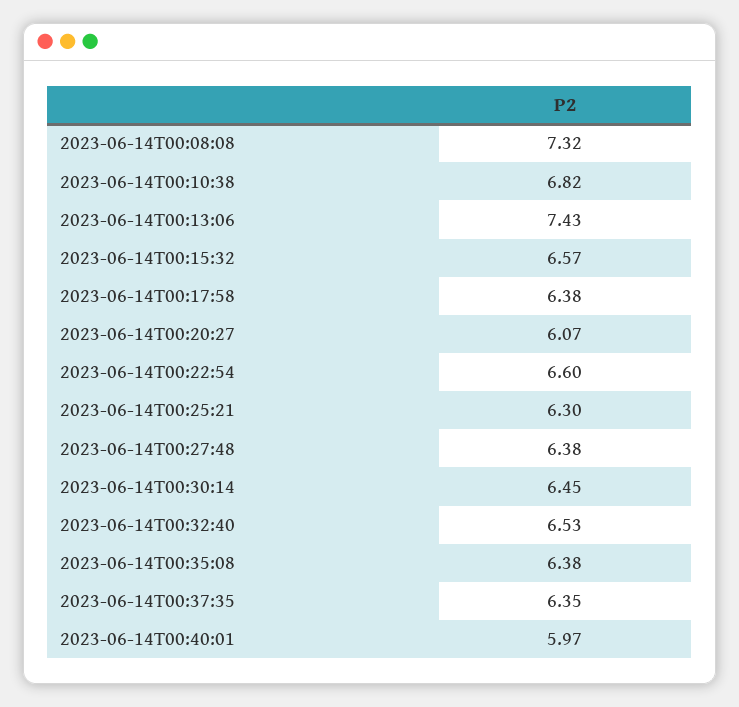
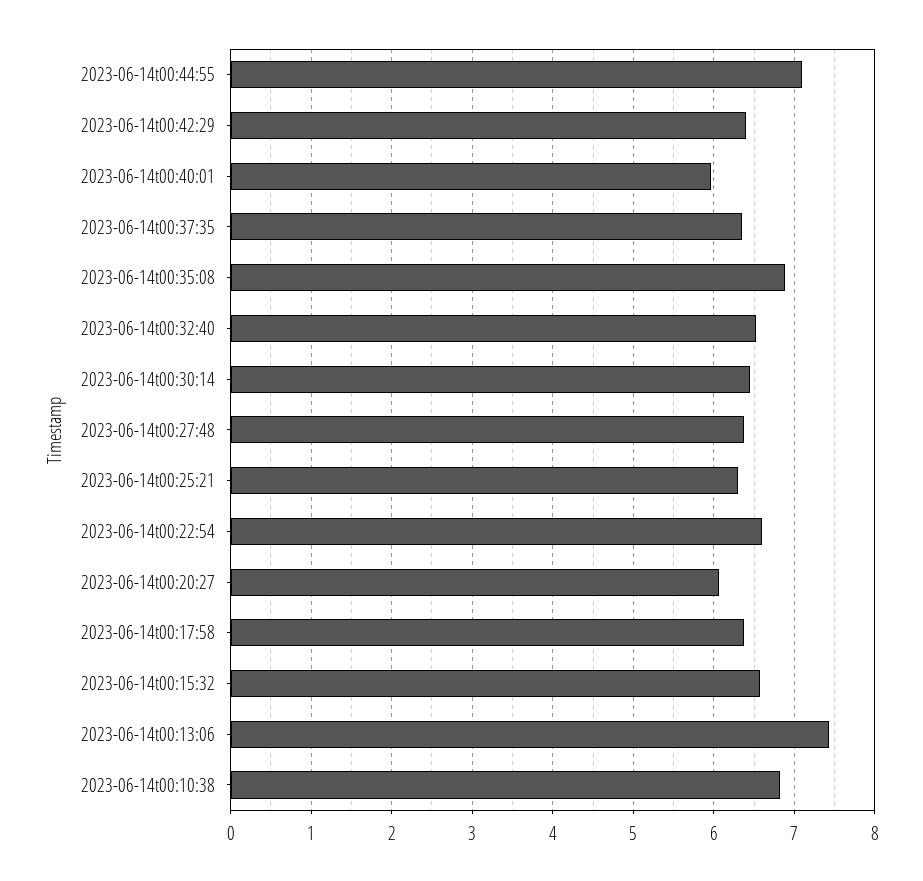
2023-06-14T00:08:08: 7.32 -> none
2023-06-14T00:35:08: 6.38 -> 6.9
2023-06-14t00:44:55: none -> 7.1
2023-06-14t00:42:29: none -> 6.4

